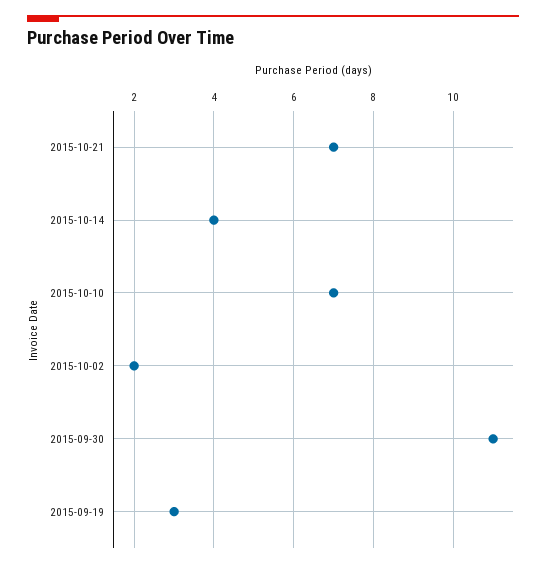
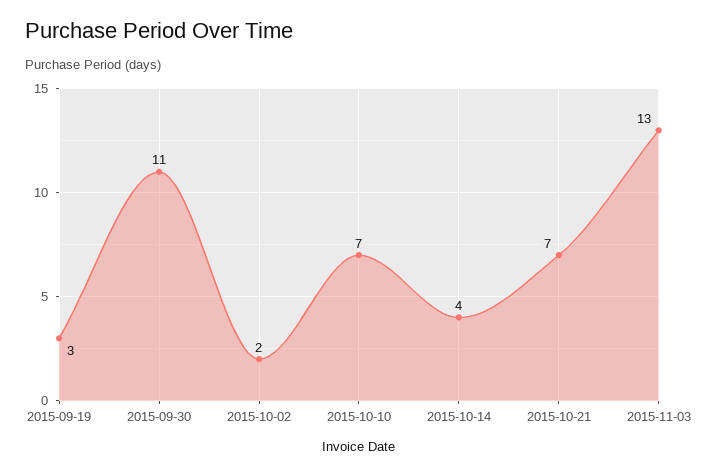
2015-11-03: none -> 13

